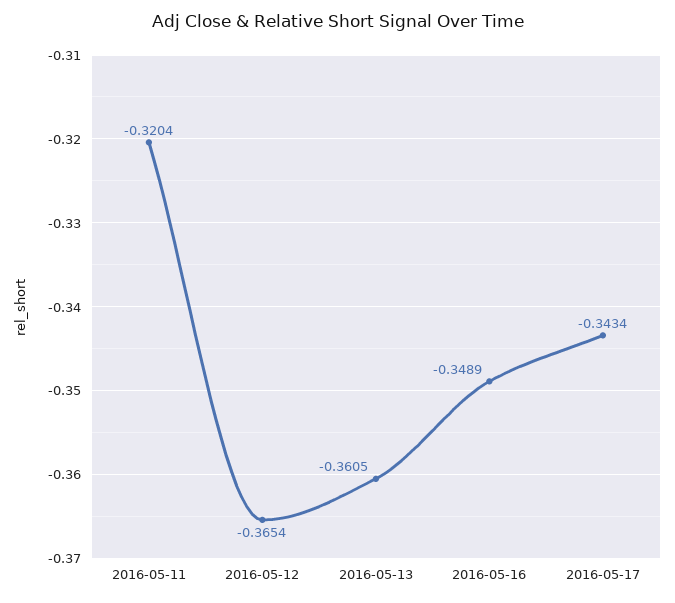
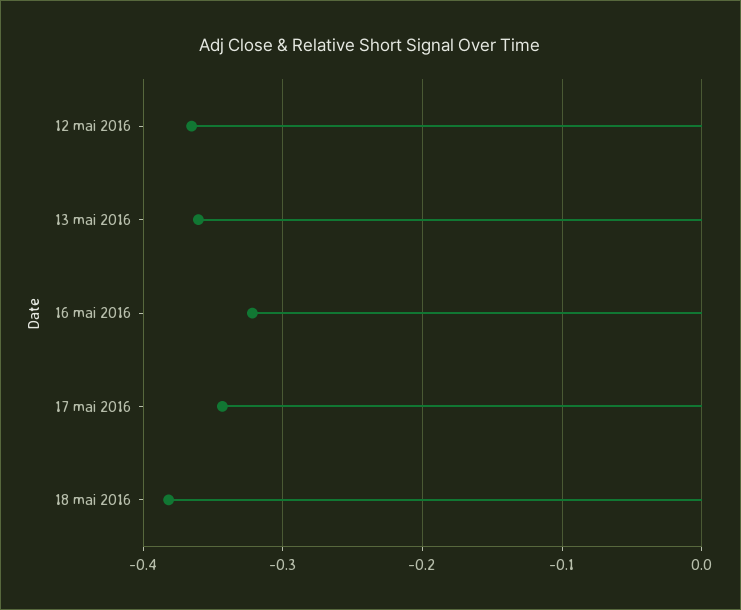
2016-05-11: -0.3204 -> none
2016-05-16: -0.3489 -> -0.32
18 mai 2016: none -> -0.38

